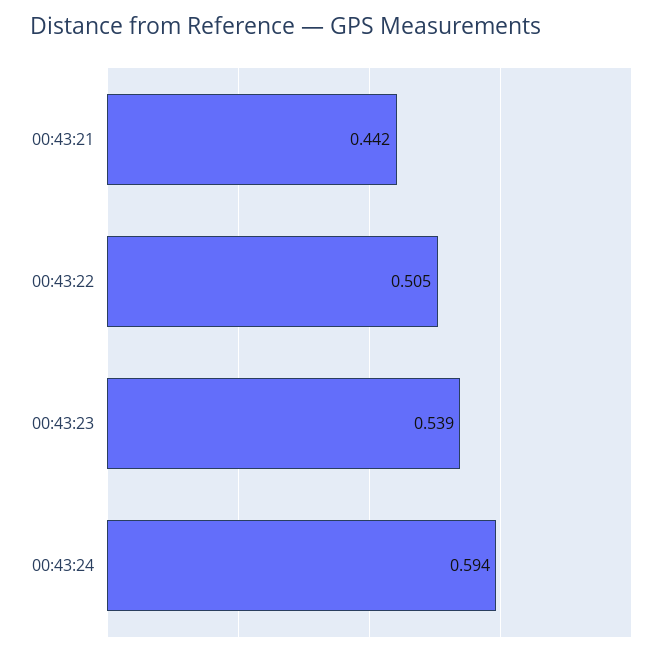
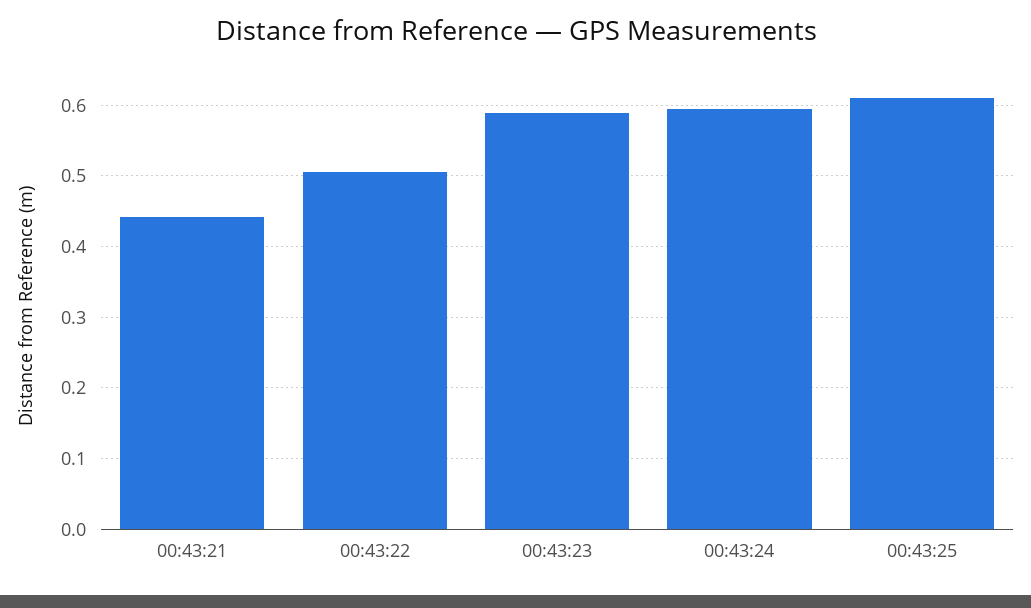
00:43:23: 0.539 -> 0.59
00:43:25: none -> 0.61

